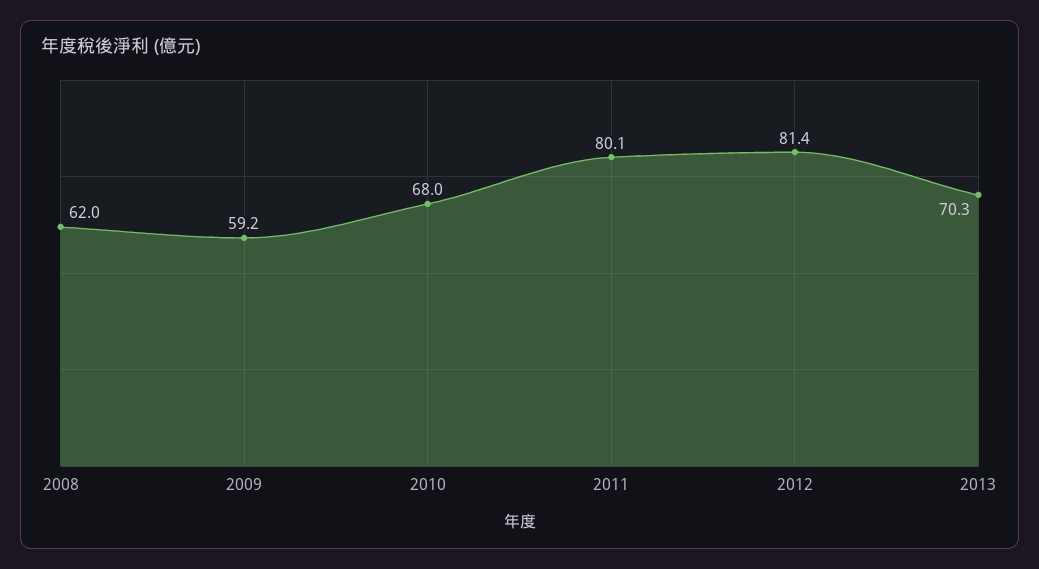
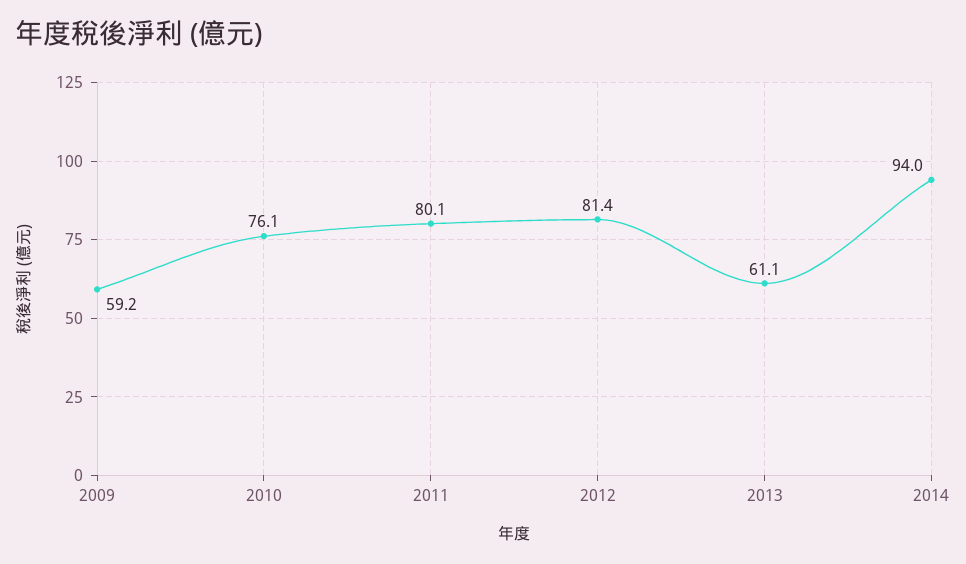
2008: 62 -> none
2010: 68 -> 76.1
2013: 70.3 -> 61.1
2014: none -> 94

